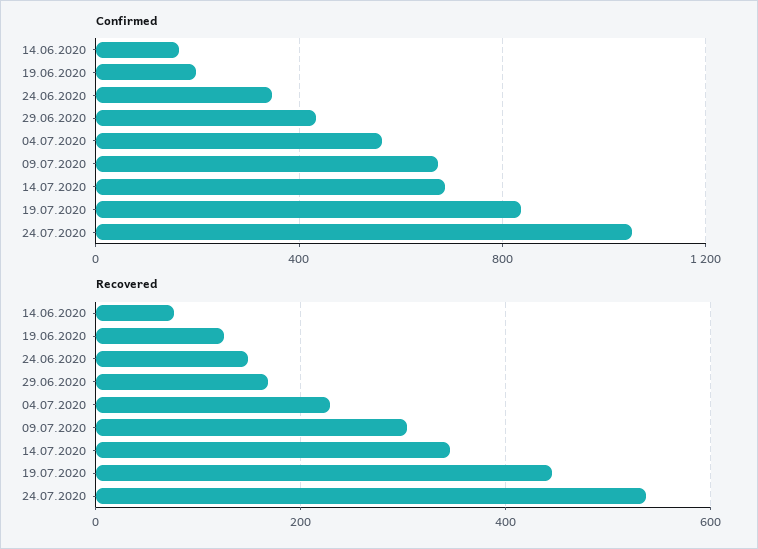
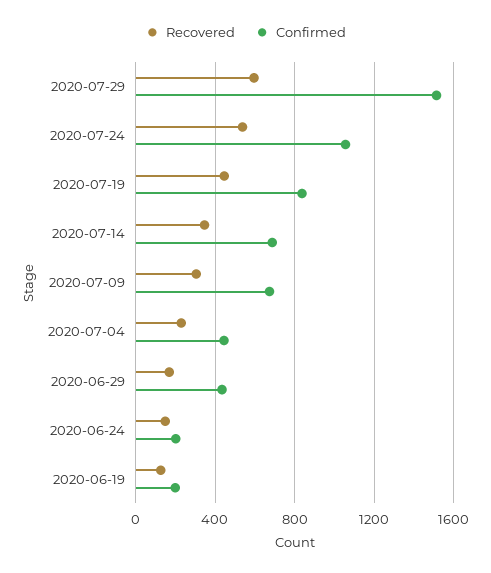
Confirmed, 14.06.2020: 150 -> none
Confirmed, 24.06.2020: 350 -> 200
Confirmed, 04.07.2020: 550 -> 450
Recovered, 14.06.2020: 80 -> none
Recovered, 2020-07-29: none -> 600
Confirmed, 2020-07-29: none -> 1500

